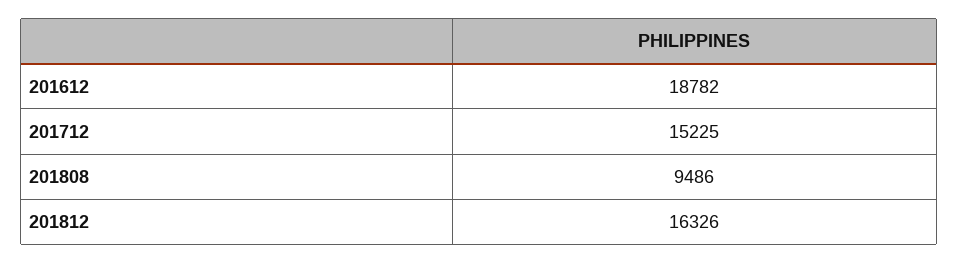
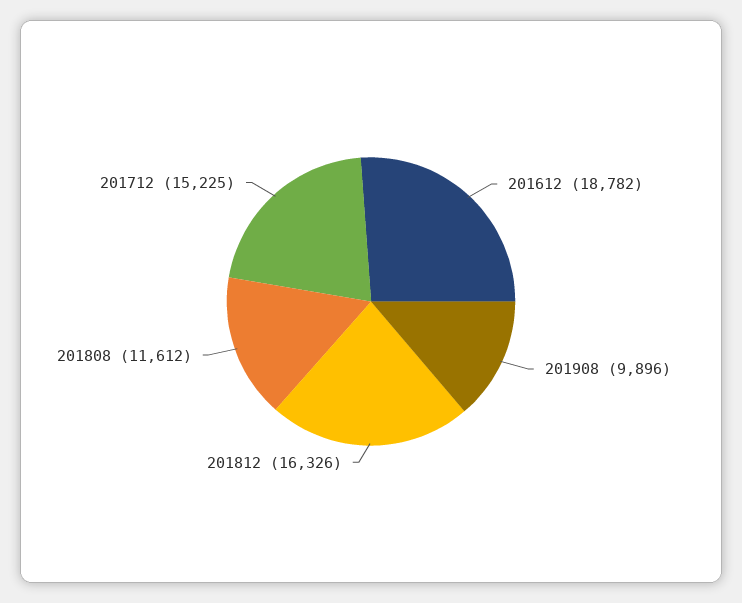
201808: 9486 -> 11612
201908: none -> 9896

